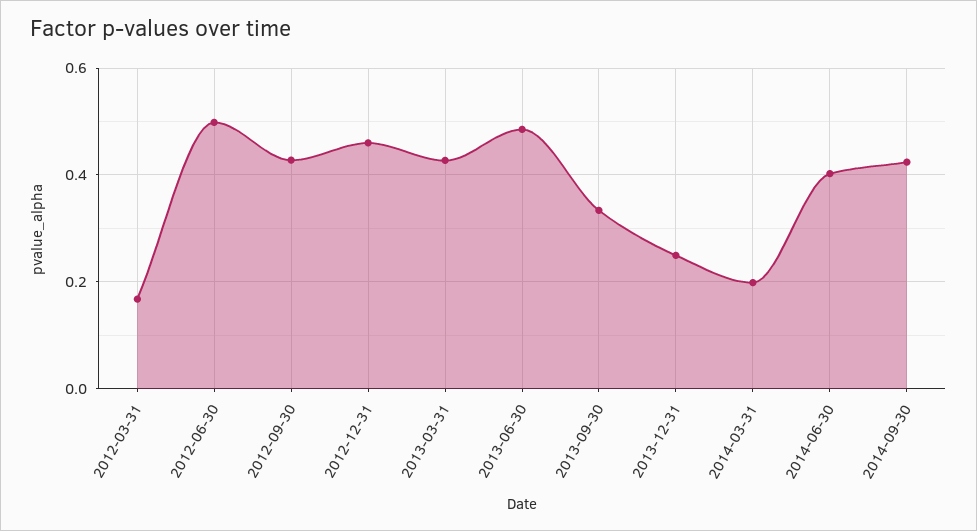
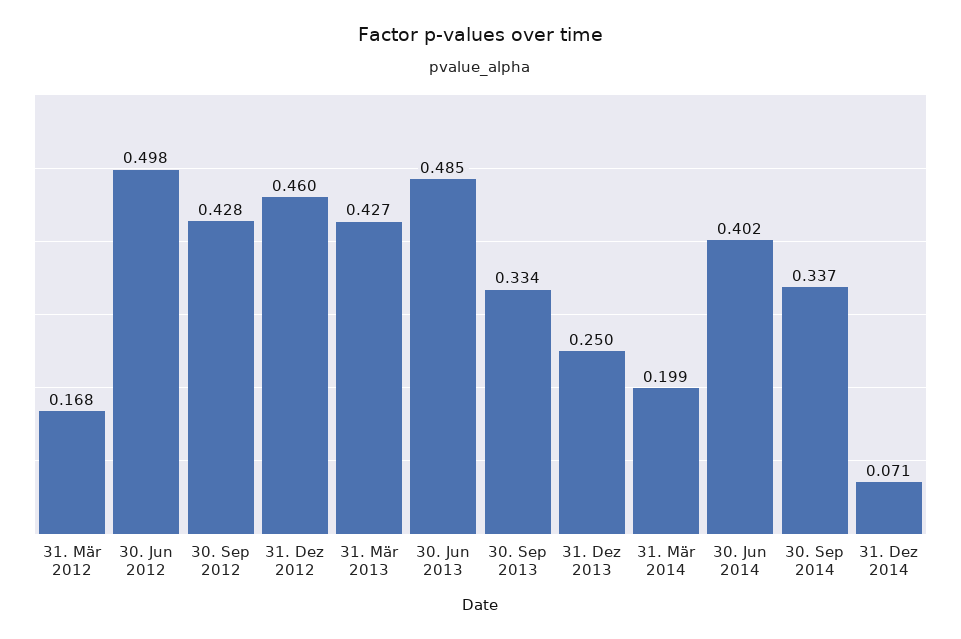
2014-09-30: 0.42 -> 0.337
31. Dez 2014: none -> 0.071

